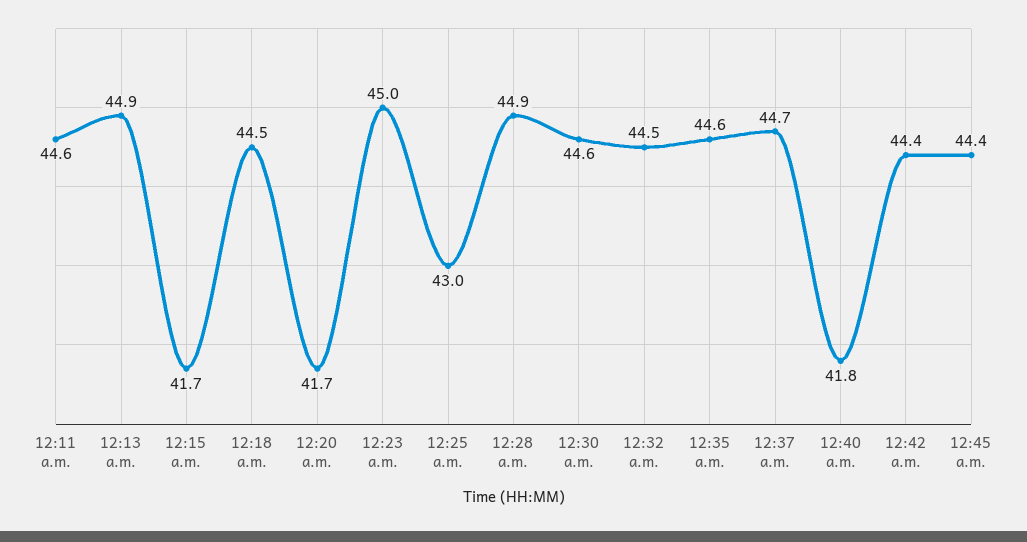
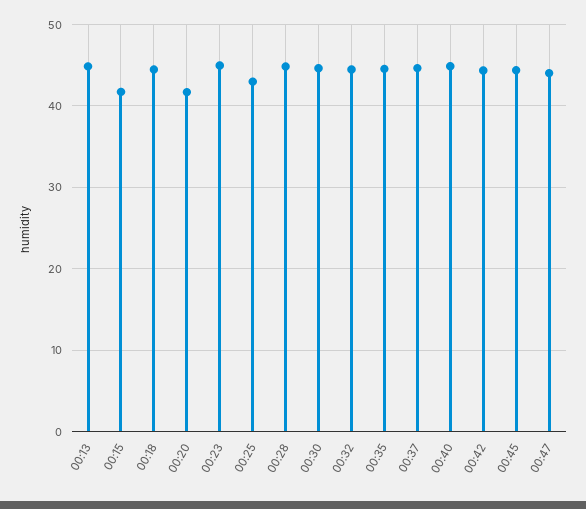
12:11 a.m.: 44.6 -> none
12:40 a.m.: 41.8 -> 45
00:47: none -> 44

